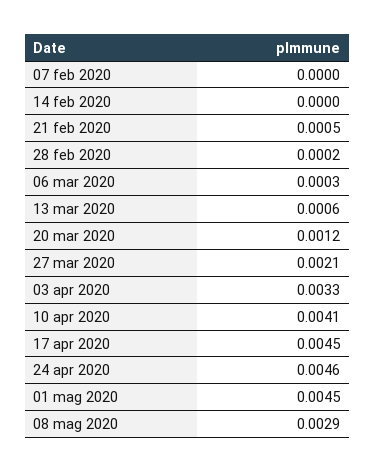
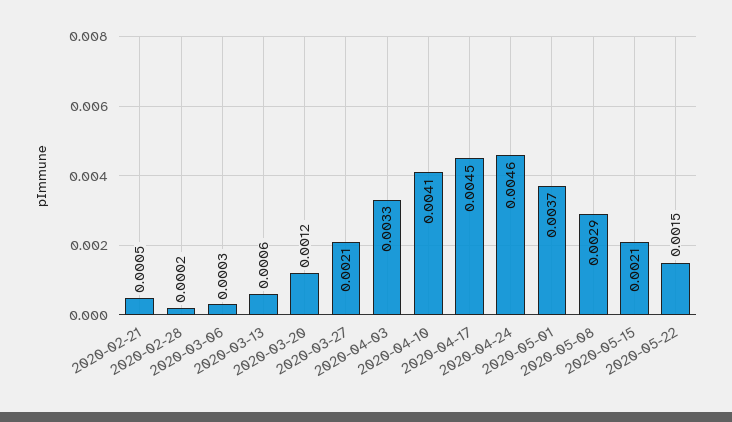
07 feb 2020: 0 -> none
14 feb 2020: 0 -> none
01 mag 2020: 0.0045 -> 0.0037
2020-05-15: none -> 0.0021
2020-05-22: none -> 0.0015

